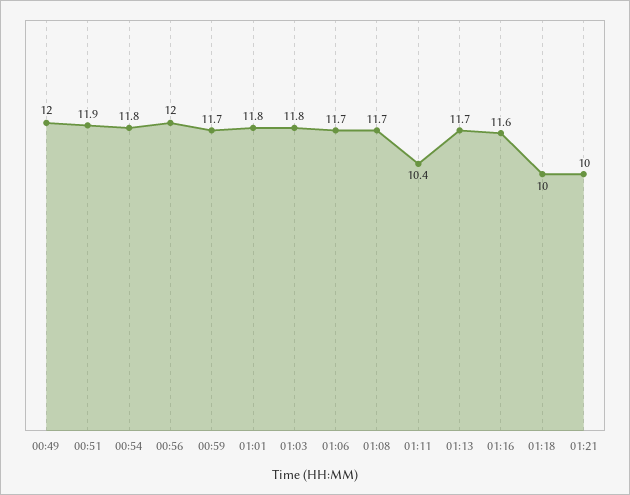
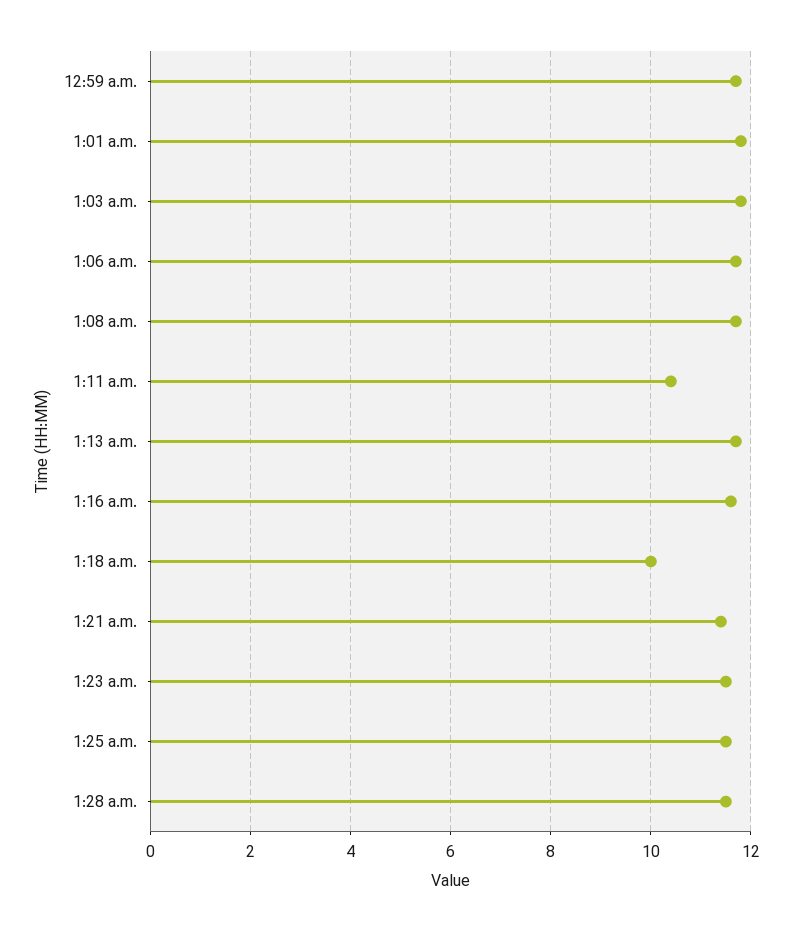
00:49: 12 -> none
00:51: 11.9 -> none
00:54: 11.8 -> none
00:56: 12 -> none
01:21: 10 -> 11.5
1:23 a.m.: none -> 11.5
1:25 a.m.: none -> 11.5
1:28 a.m.: none -> 11.5

